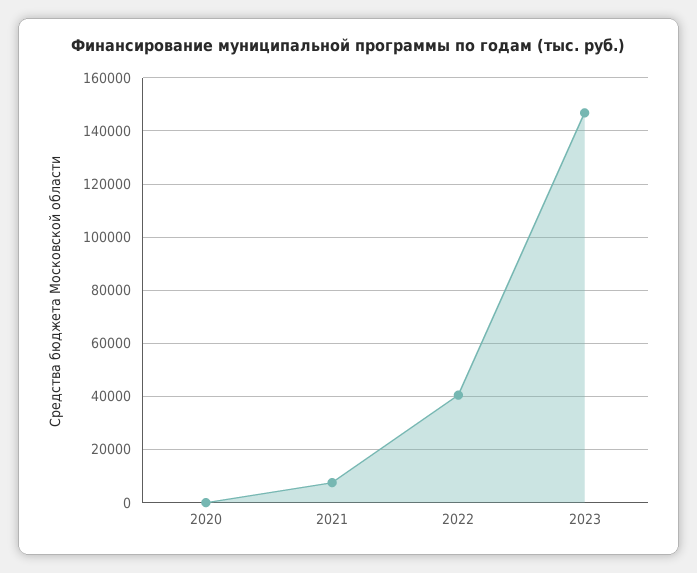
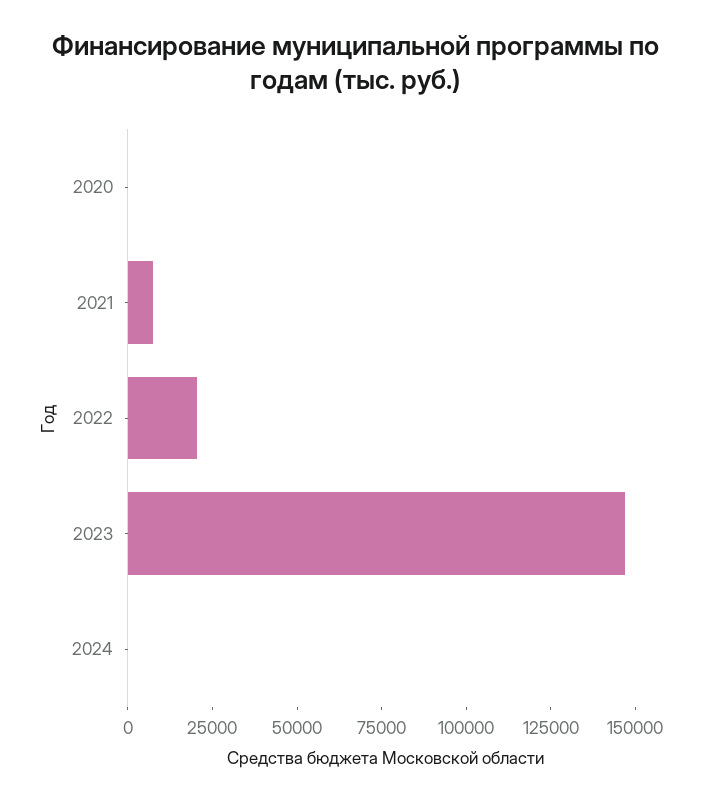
2022: 40000 -> 20000
2024: none -> 0

